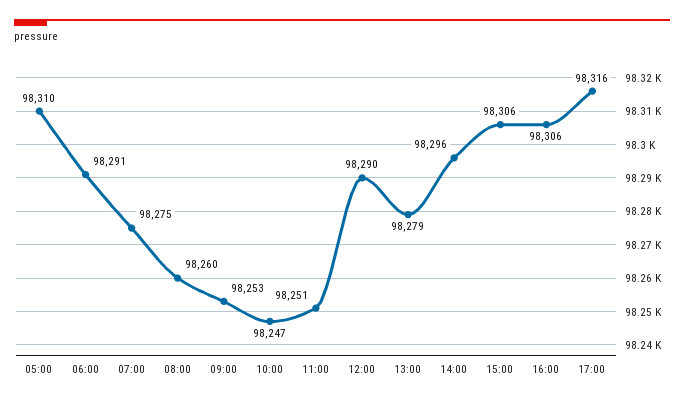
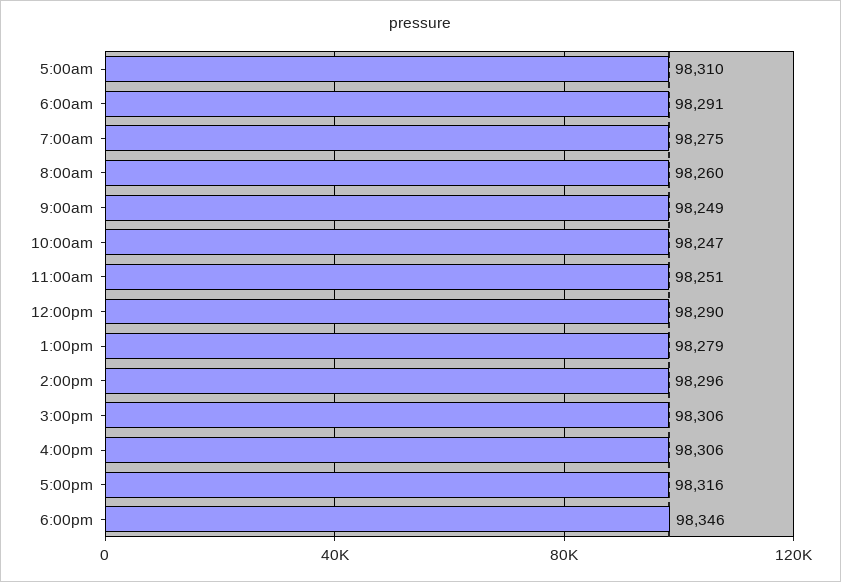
09:00: 98253 -> 98249
6:00pm: none -> 98346

